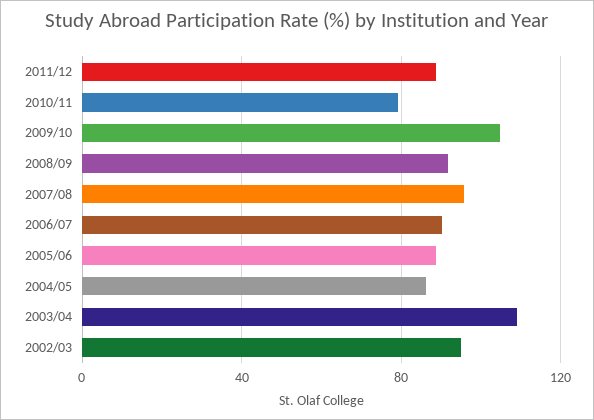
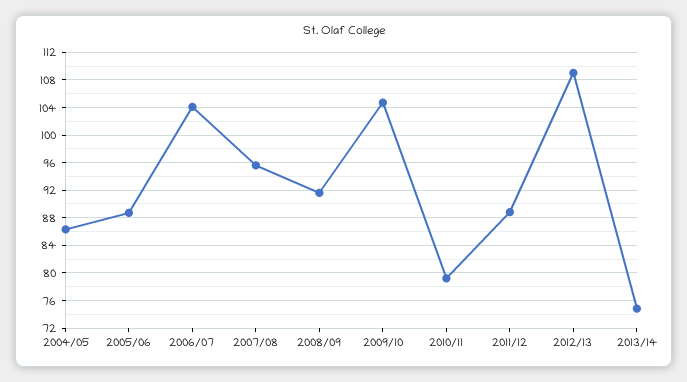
2006/07: 90 -> 104
2003/04: 110 -> none
2002/03: 95 -> none
2012/13: none -> 109
2013/14: none -> 75

